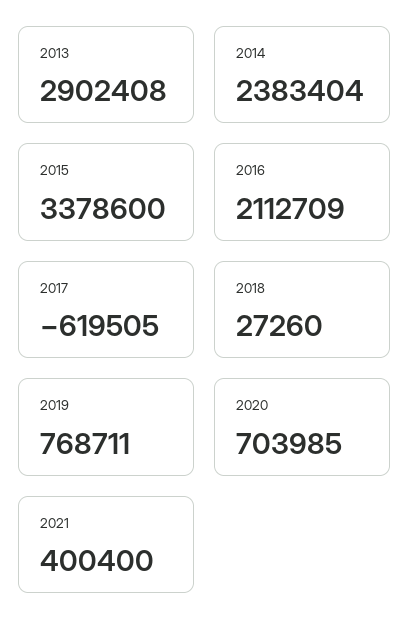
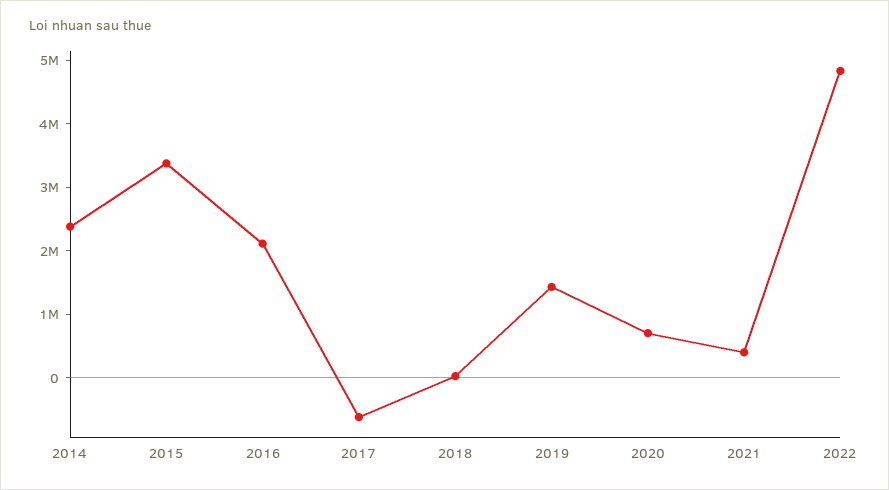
2013: 2902408 -> none
2019: 768711 -> 1400000
2022: none -> 4800000

